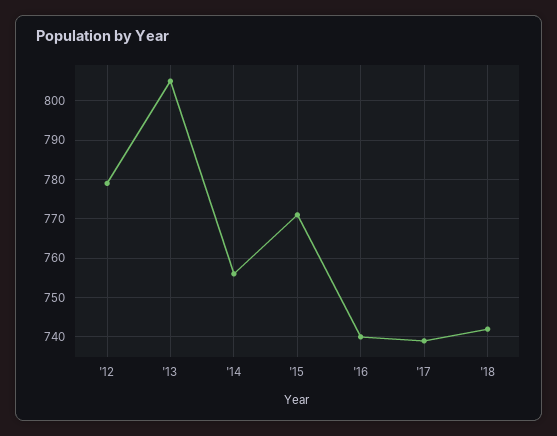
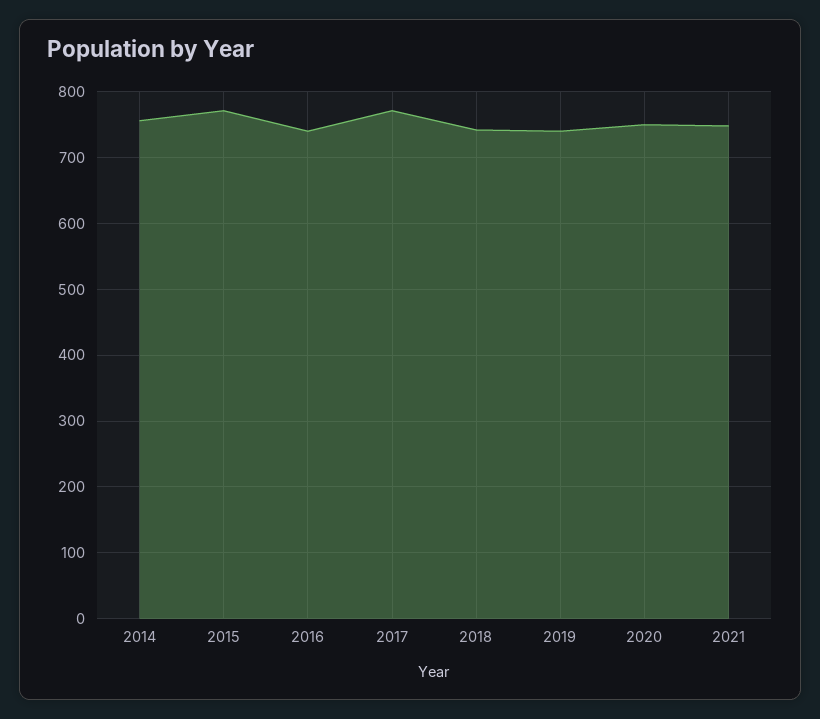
'12: 780 -> none
'13: 805 -> none
'17: 740 -> 770
2019: none -> 740
2020: none -> 750
2021: none -> 750

